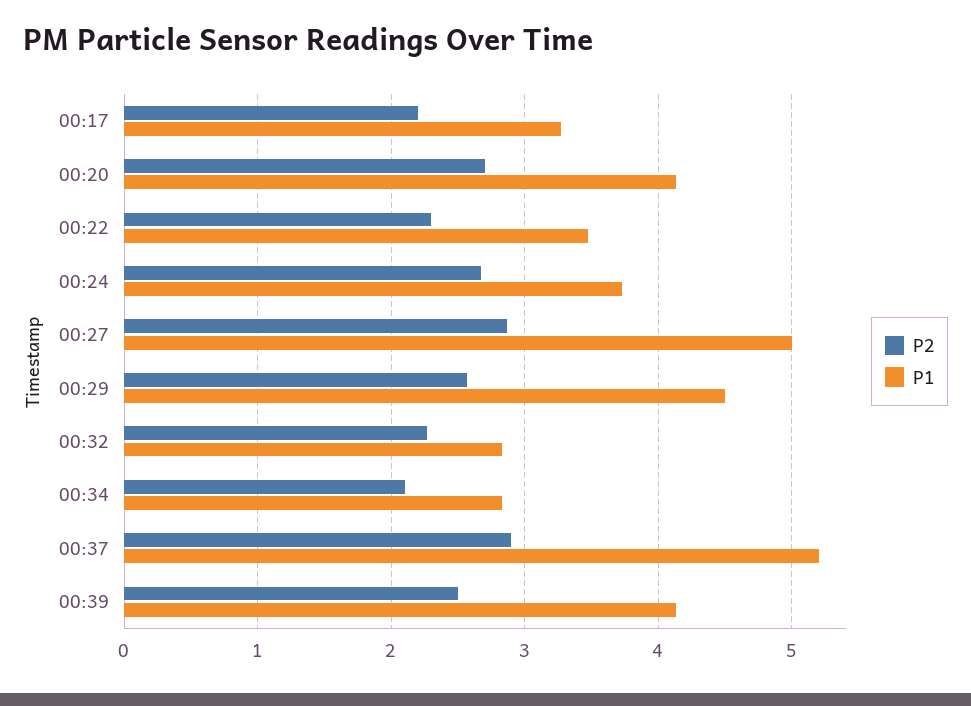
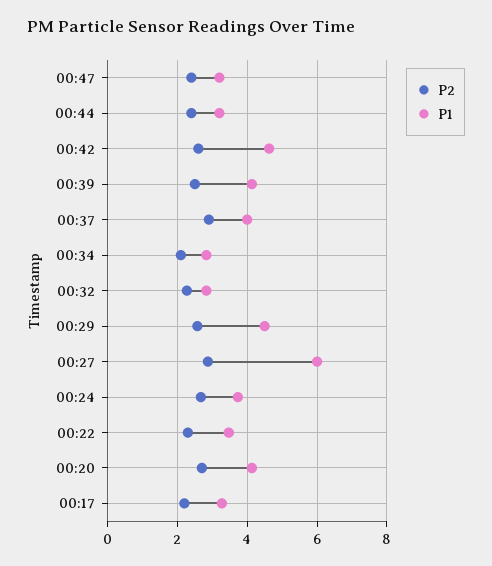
P1, 00:27: 5 -> 6
P1, 00:37: 5.2 -> 4
P2, 00:47: none -> 2.4
P1, 00:47: none -> 3.2
P2, 00:44: none -> 2.4
P1, 00:44: none -> 3.2
P2, 00:42: none -> 2.6
P1, 00:42: none -> 4.6

